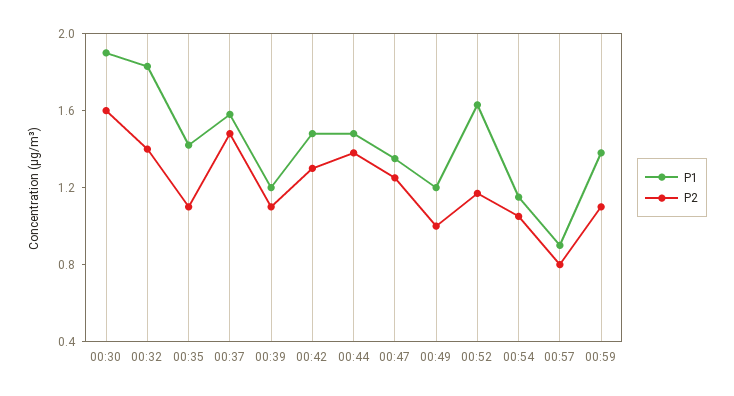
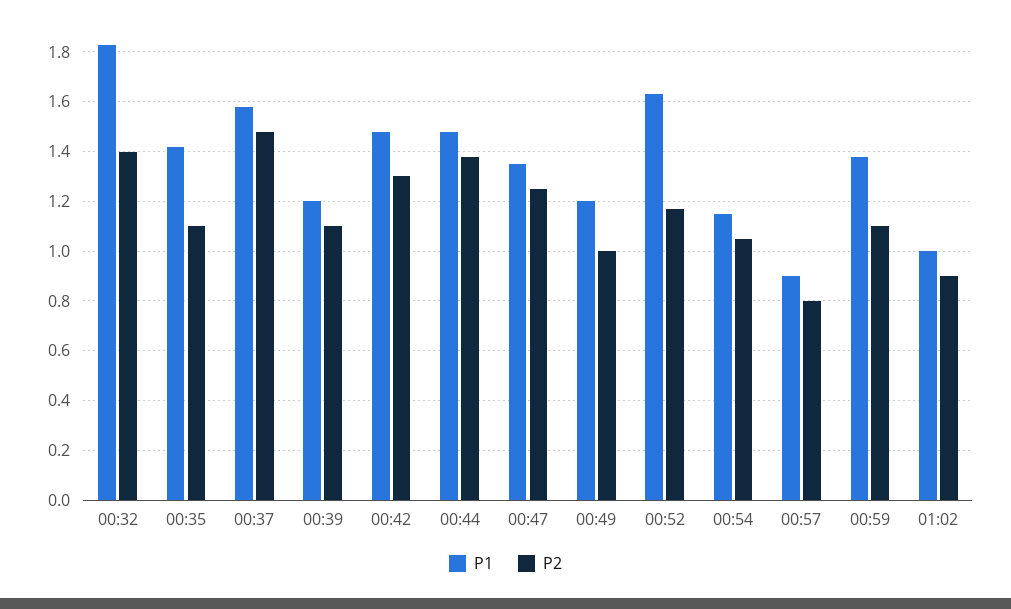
P1, 00:30: 1.9 -> none
P2, 00:30: 1.6 -> none
P1, 01:02: none -> 1
P2, 01:02: none -> 0.9

